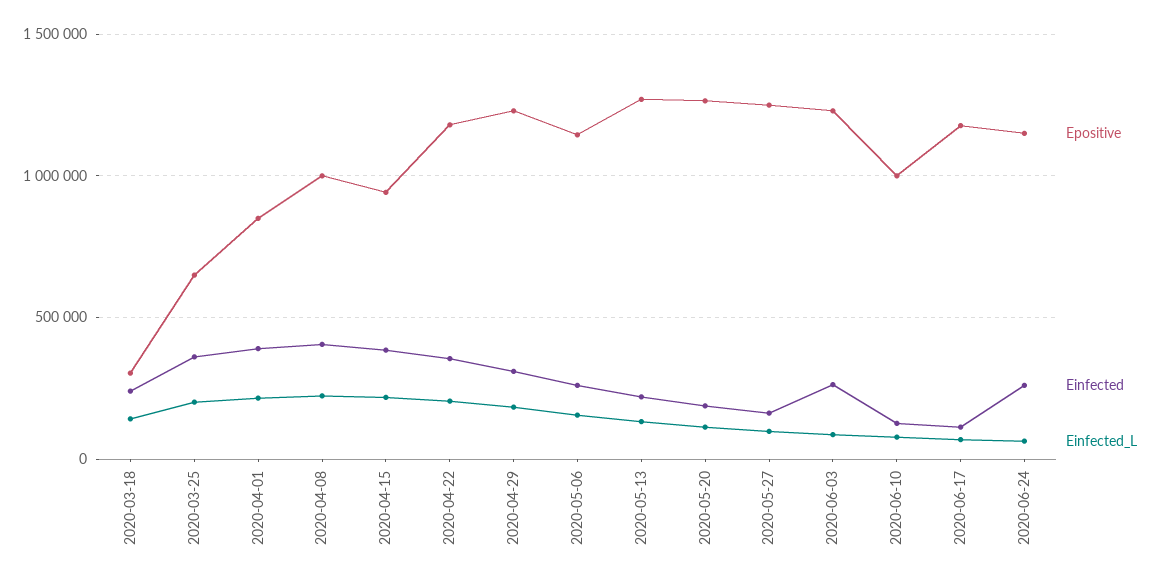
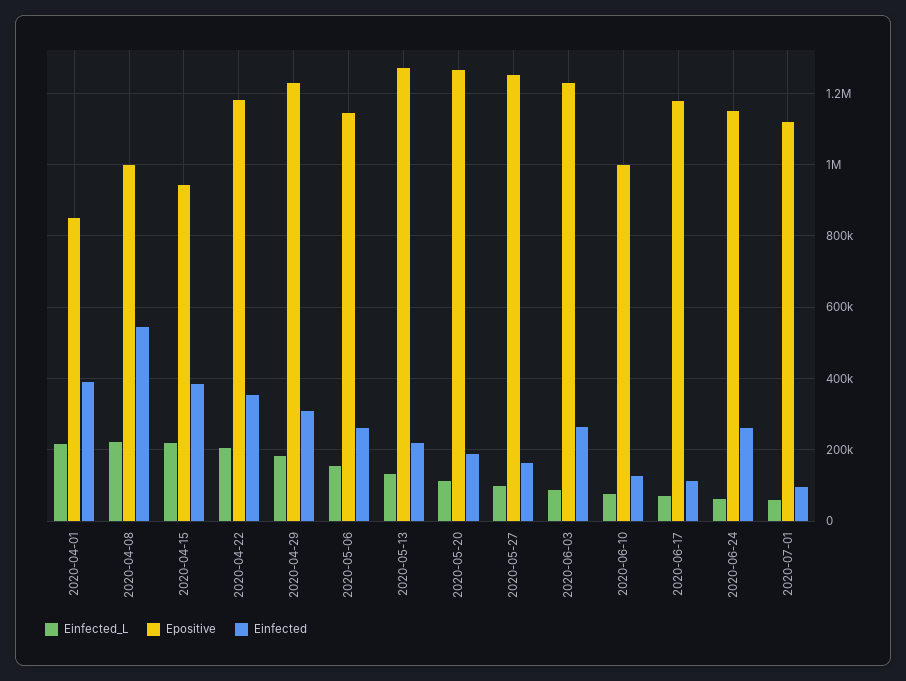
Epositive, 2020-03-18: 300000 -> none
Einfected, 2020-03-18: 250000 -> none
Einfected_L, 2020-03-18: 150000 -> none
Epositive, 2020-03-25: 650000 -> none
Einfected, 2020-03-25: 350000 -> none
Einfected_L, 2020-03-25: 200000 -> none
Einfected, 2020-04-08: 400000 -> 540000
Einfected_L, 2020-07-01: none -> 60000
Epositive, 2020-07-01: none -> 1120000
Einfected, 2020-07-01: none -> 100000

